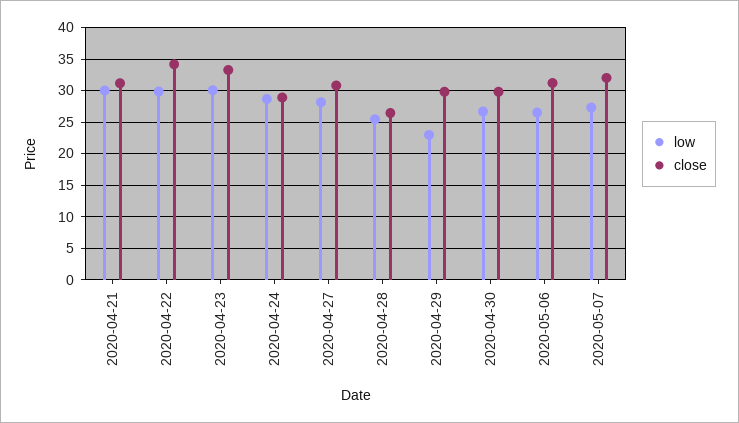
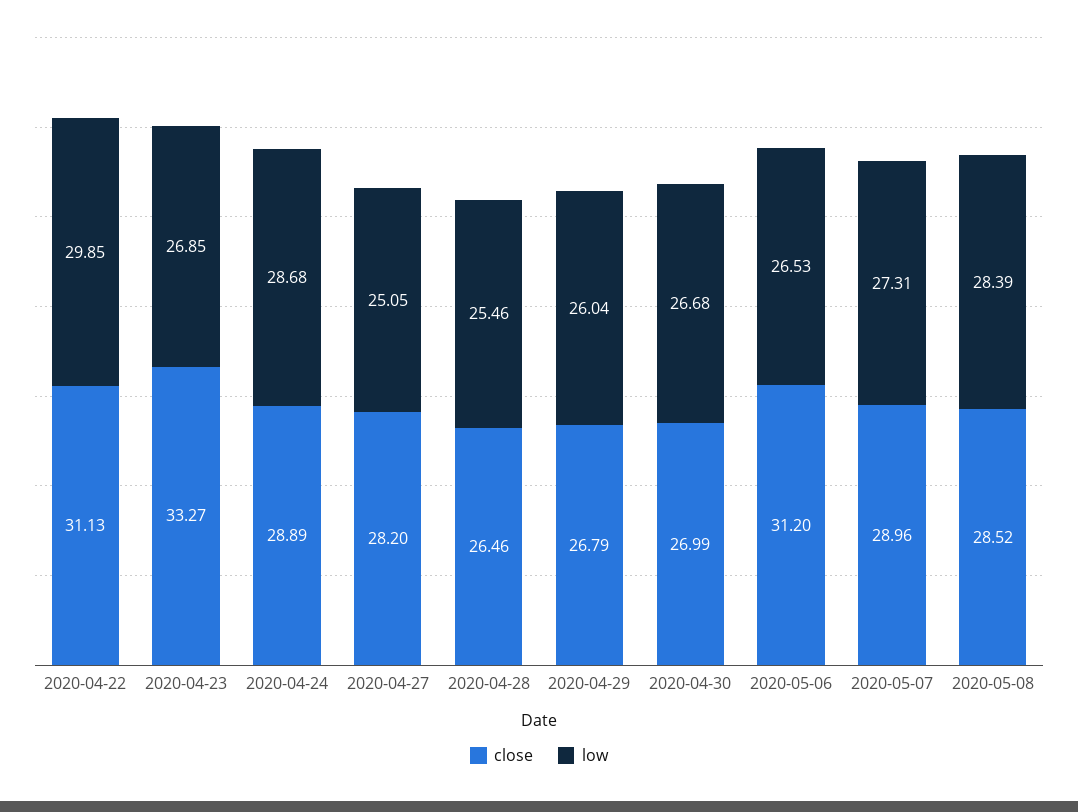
low, 2020-04-21: 30 -> none
close, 2020-04-21: 31 -> none
close, 2020-04-22: 34 -> 31.13
low, 2020-04-23: 30 -> 26.85
low, 2020-04-27: 28 -> 25.05
close, 2020-04-27: 31 -> 28.2
low, 2020-04-29: 23 -> 26.04
close, 2020-04-29: 30 -> 26.79
close, 2020-04-30: 30 -> 26.99
close, 2020-05-07: 32 -> 28.96
close, 2020-05-08: none -> 28.52
low, 2020-05-08: none -> 28.39

